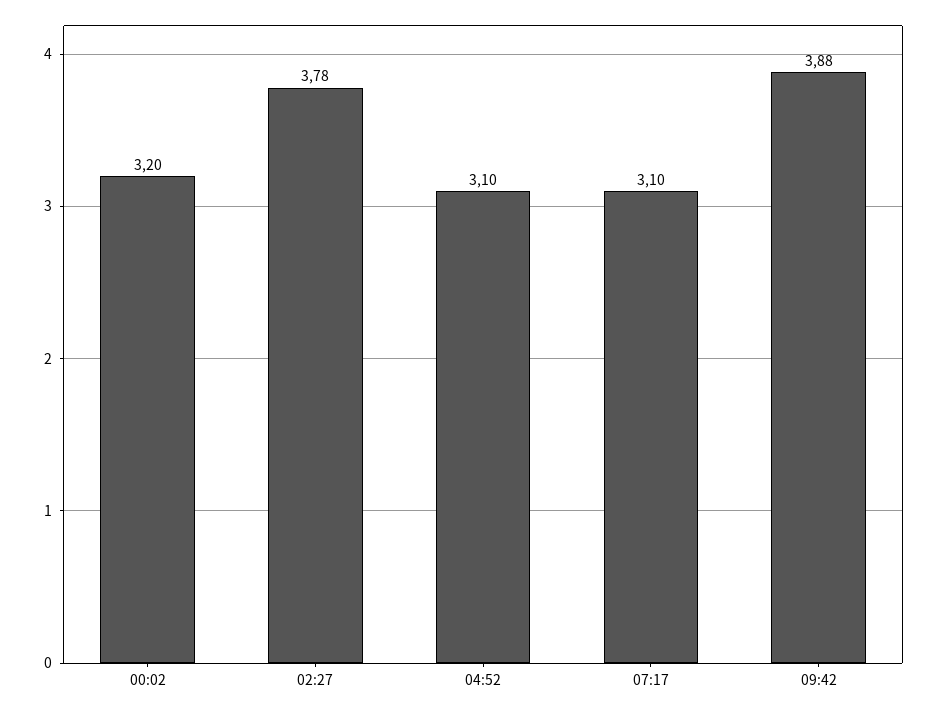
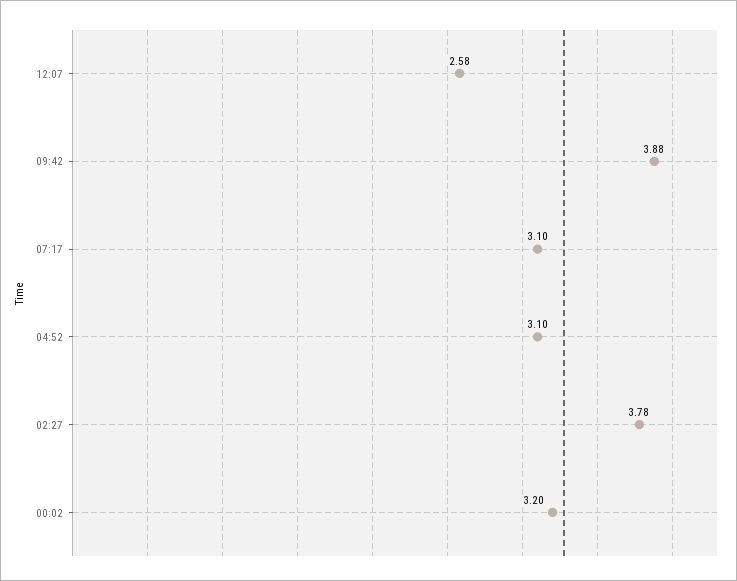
12:07: none -> 2.58

